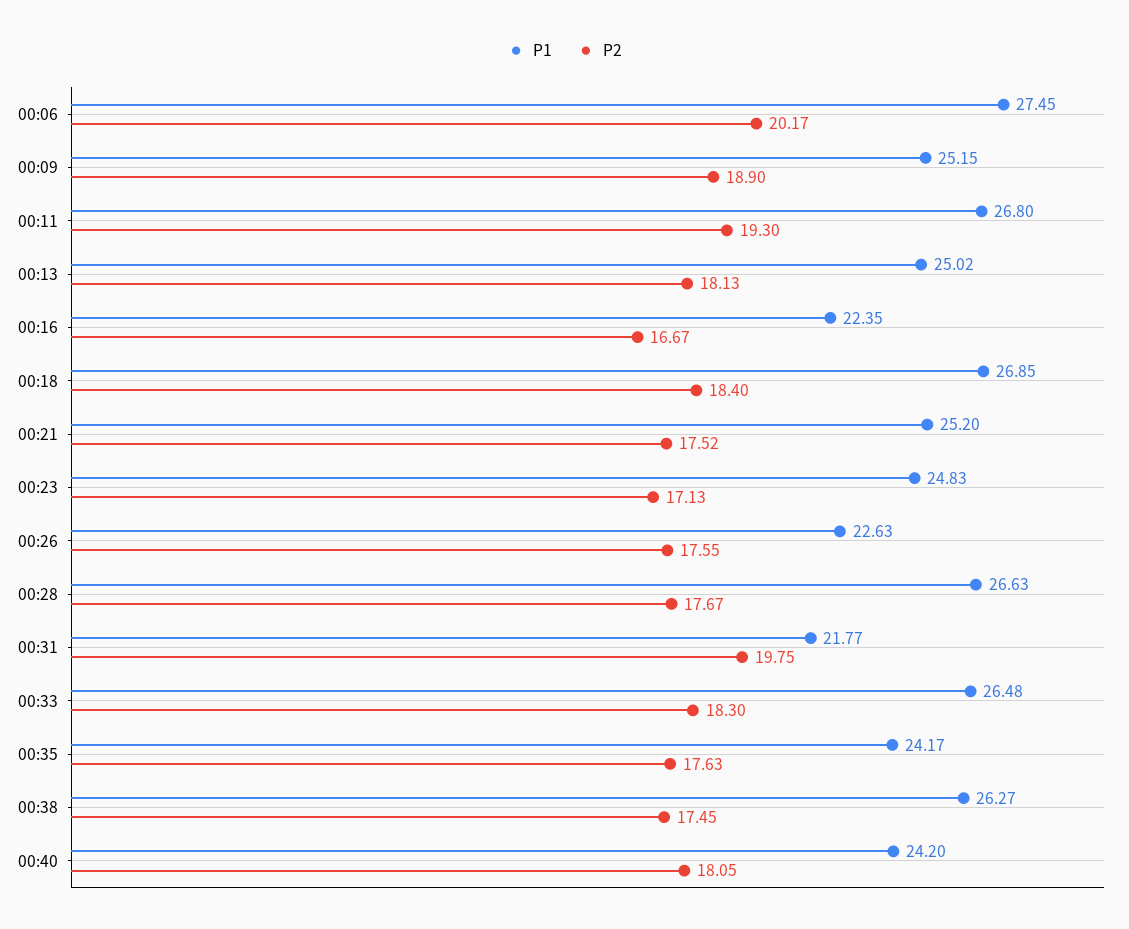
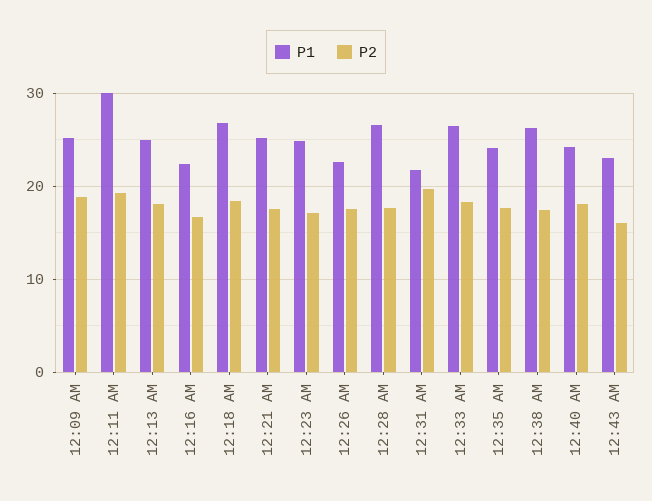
P1, 00:06: 27.45 -> none
P2, 00:06: 20.17 -> none
P1, 00:11: 26.8 -> 30
P1, 12:43 AM: none -> 23
P2, 12:43 AM: none -> 16

